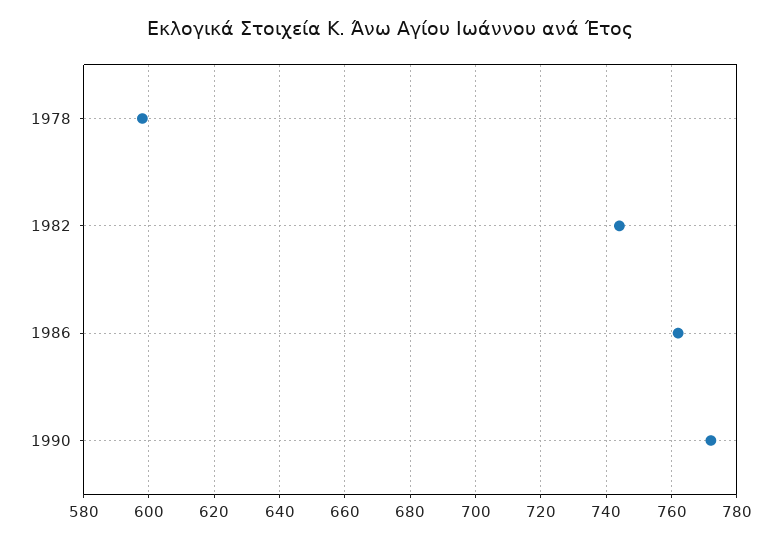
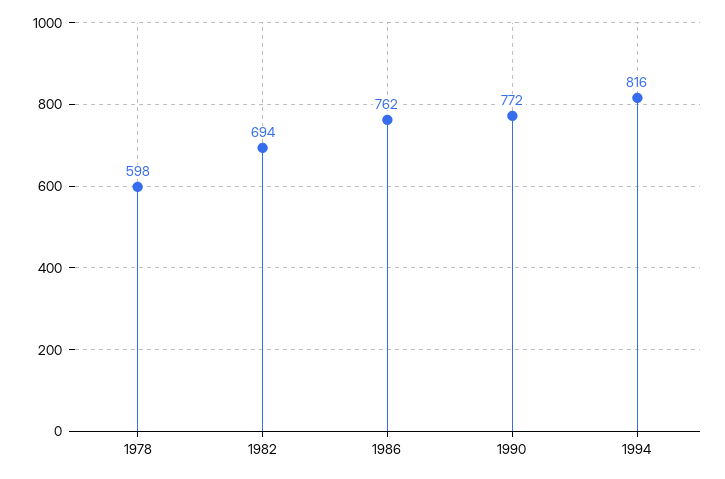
1982: 745 -> 694
1994: none -> 816

